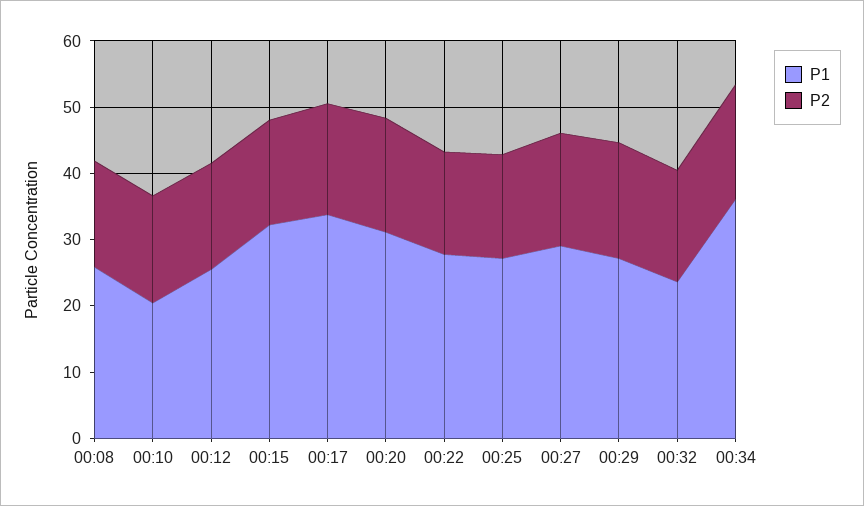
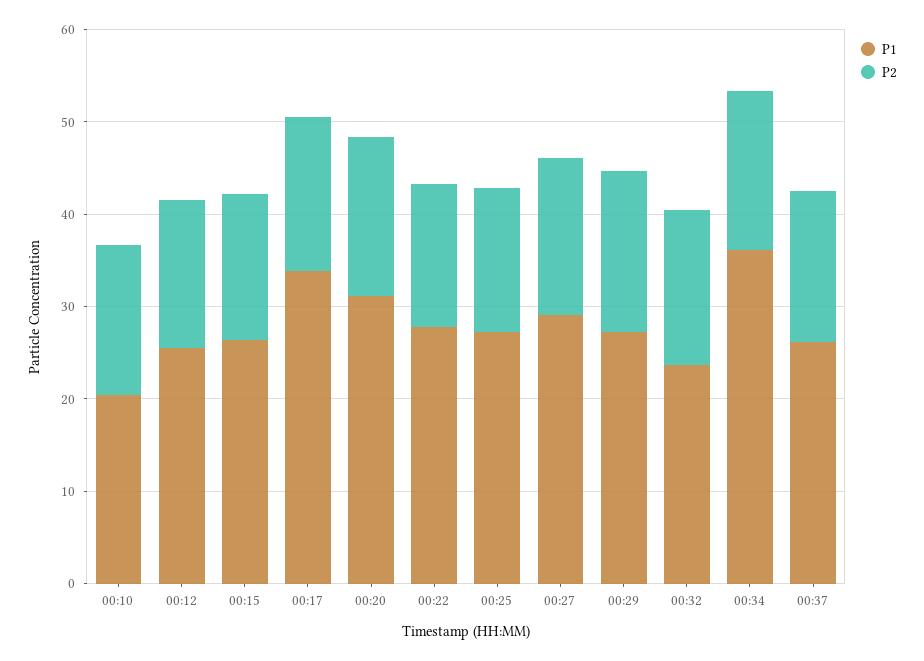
P1, 00:08: 26 -> none
P2, 00:08: 16 -> none
P1, 00:15: 32 -> 26
P1, 00:37: none -> 26
P2, 00:37: none -> 16

